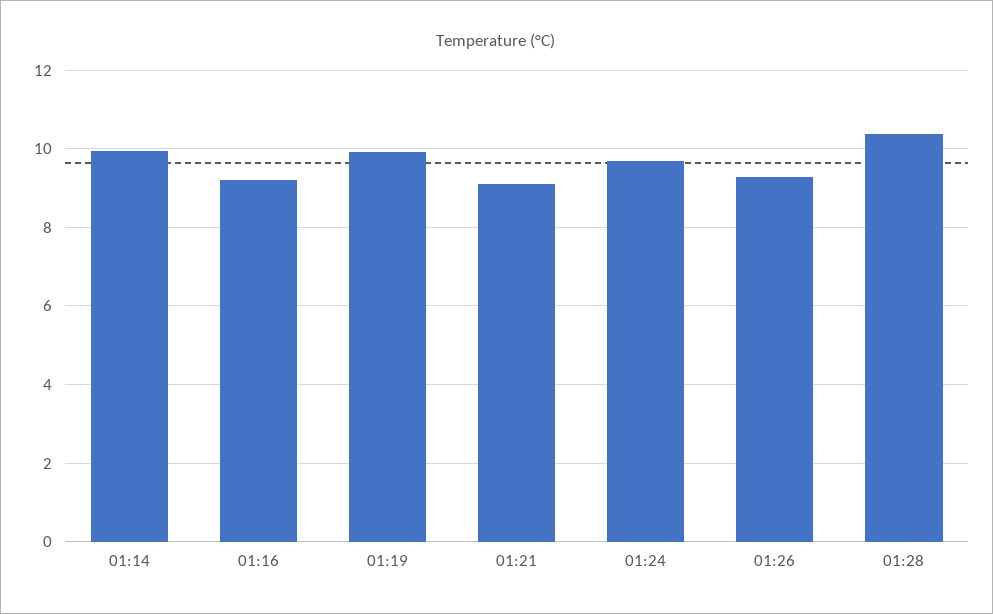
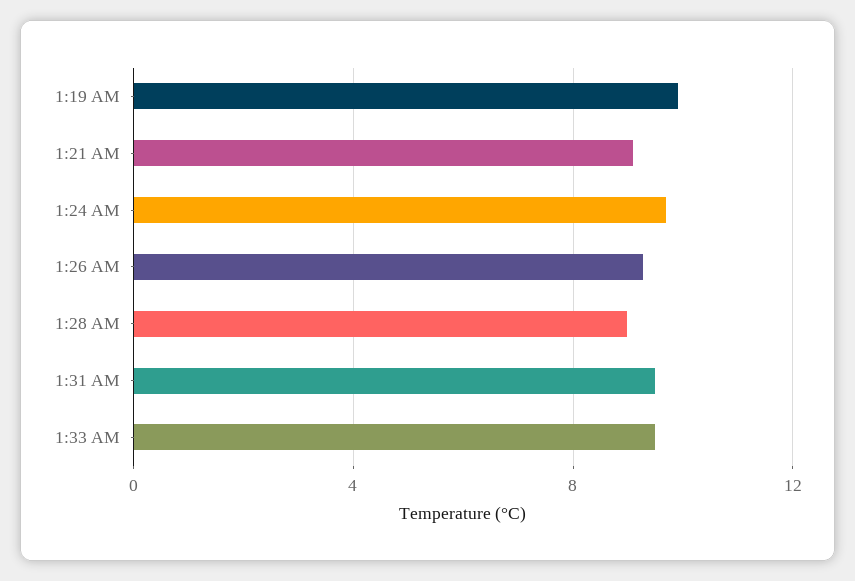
01:14: 10 -> none
01:16: 9.2 -> none
01:28: 10.4 -> 9
1:31 AM: none -> 9.5
1:33 AM: none -> 9.5

